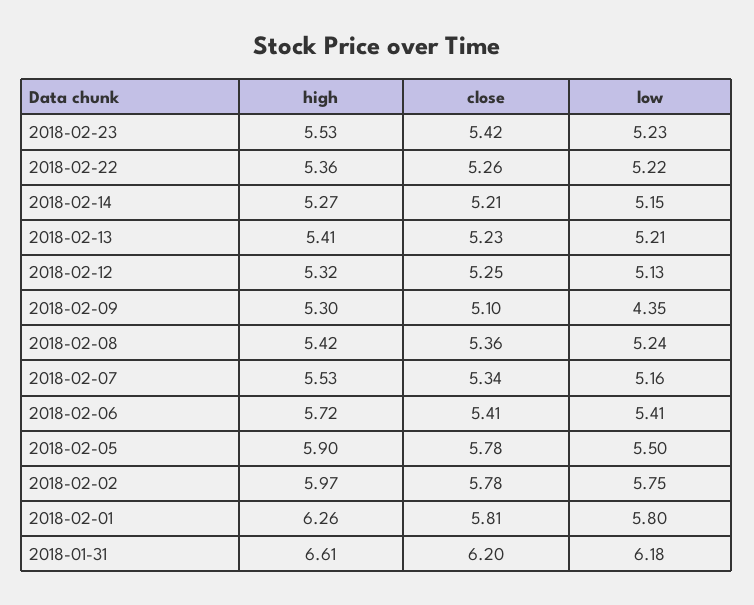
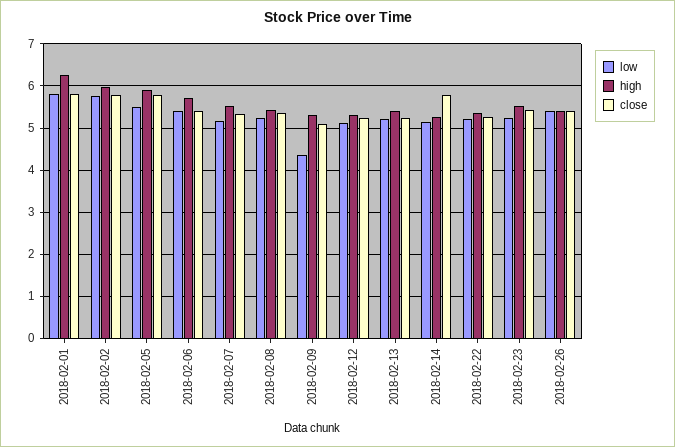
close, 2018-02-14: 5.21 -> 5.8
high, 2018-01-31: 6.61 -> none
close, 2018-01-31: 6.2 -> none
low, 2018-01-31: 6.18 -> none
low, 2018-02-26: none -> 5.4
high, 2018-02-26: none -> 5.4
close, 2018-02-26: none -> 5.4

